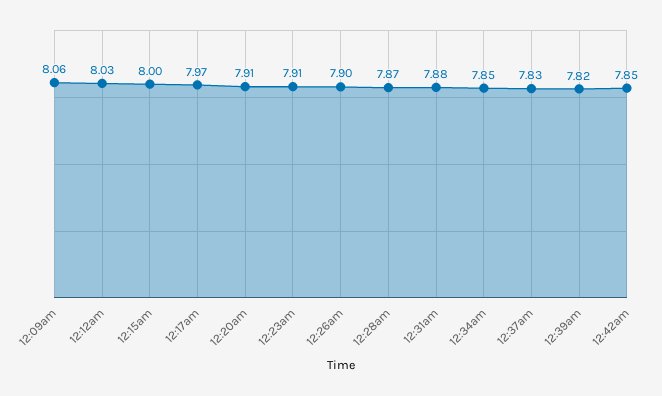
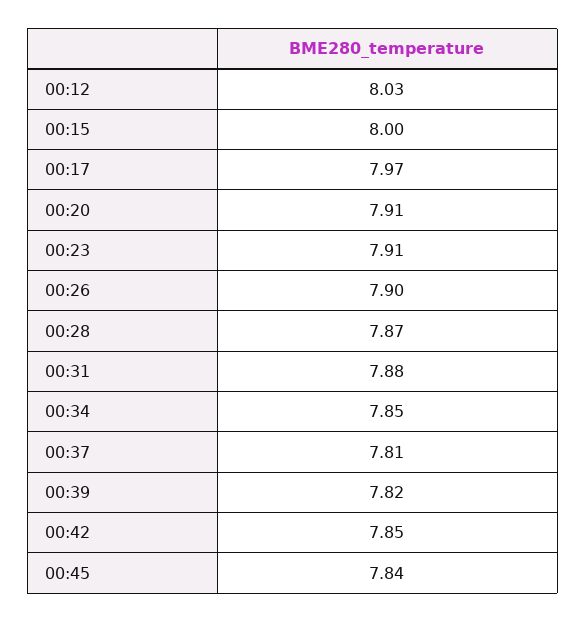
12:09am: 8.06 -> none
12:37am: 7.83 -> 7.81
00:45: none -> 7.84

